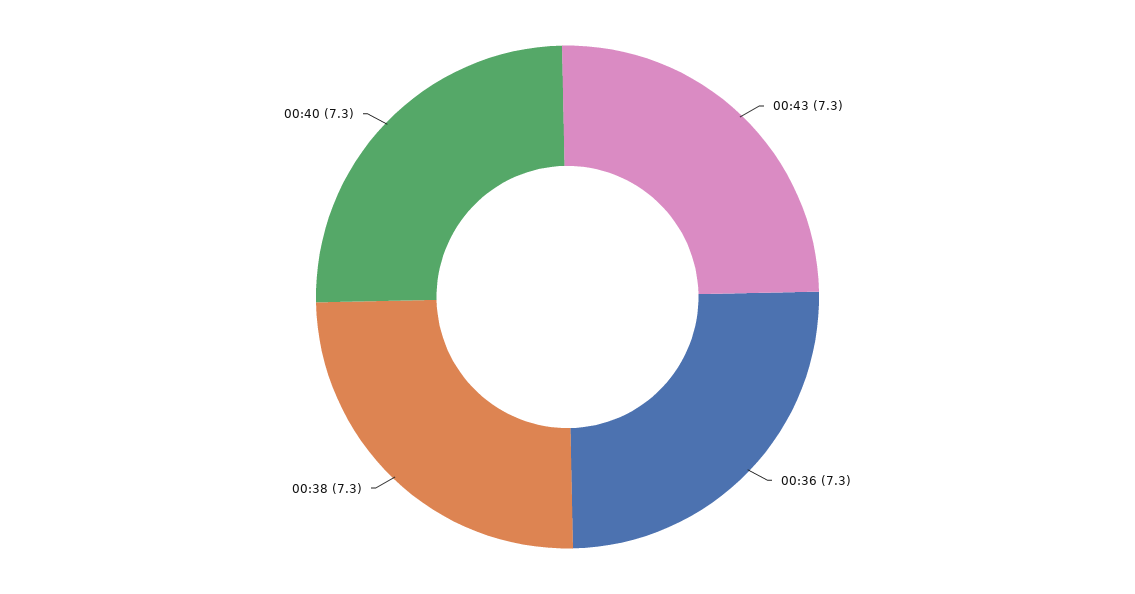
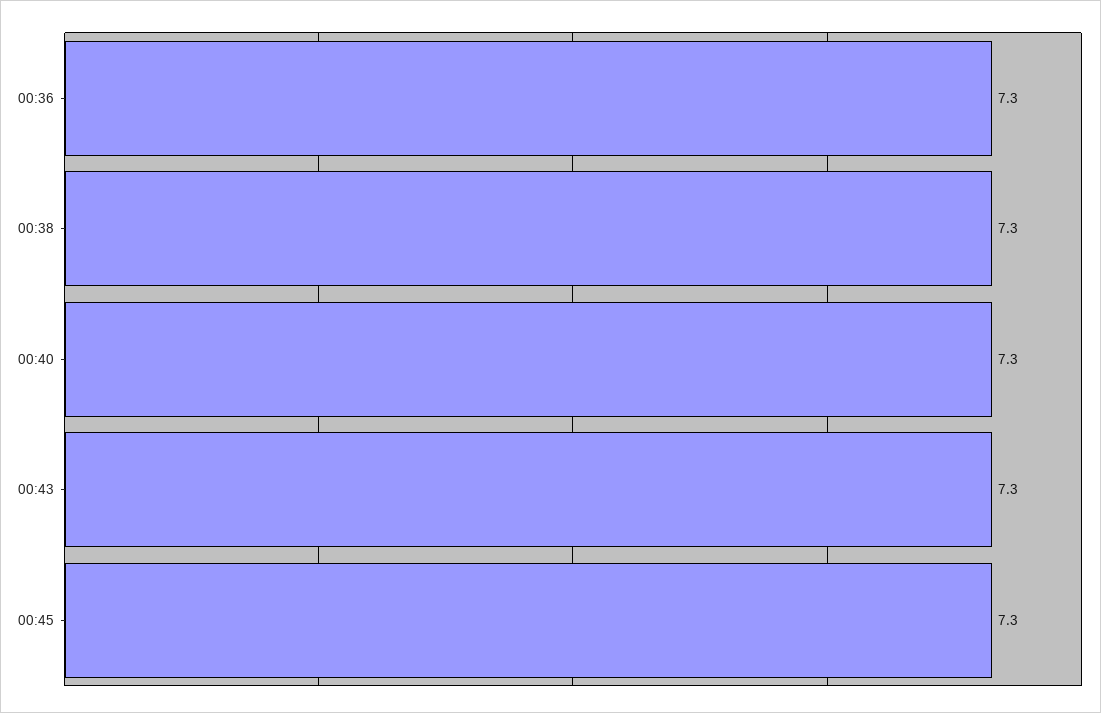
00:45: none -> 7.3

